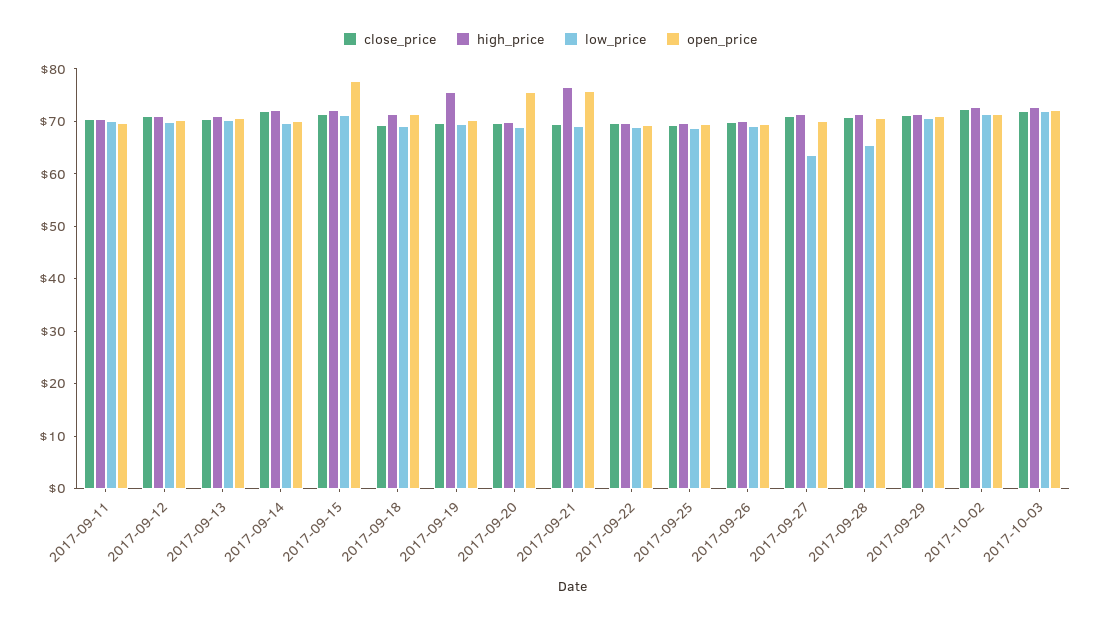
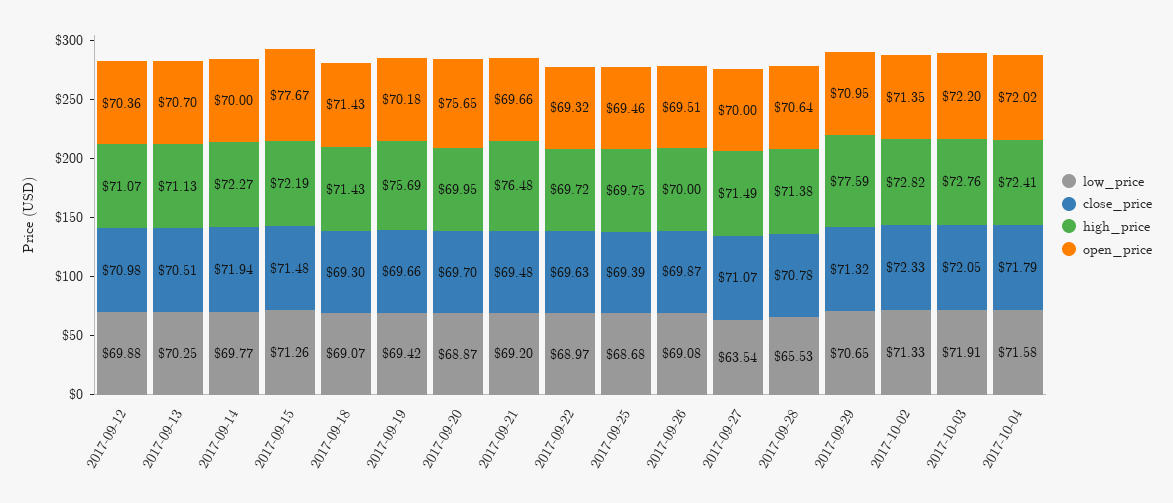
close_price, 2017-09-11: 70 -> none
high_price, 2017-09-11: 70 -> none
low_price, 2017-09-11: 70 -> none
open_price, 2017-09-11: 70 -> none
open_price, 2017-09-21: 76 -> 69.66
high_price, 2017-09-29: 72 -> 77.59
low_price, 2017-10-04: none -> 71.58
close_price, 2017-10-04: none -> 71.79
high_price, 2017-10-04: none -> 72.41
open_price, 2017-10-04: none -> 72.02

